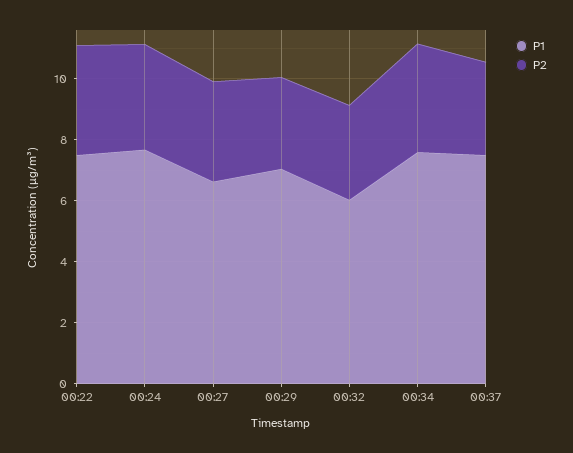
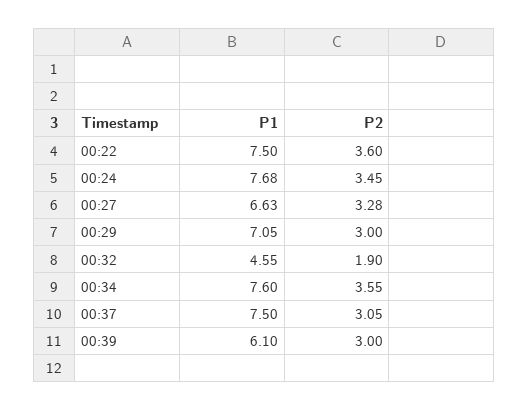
P1, 00:32: 6 -> 4.55
P2, 00:32: 3 -> 1.9
P1, 00:39: none -> 6.1
P2, 00:39: none -> 3

